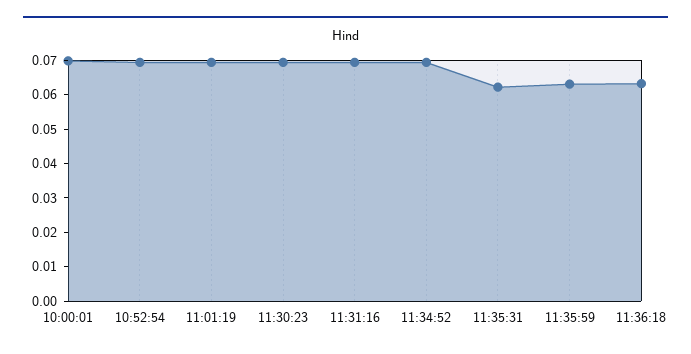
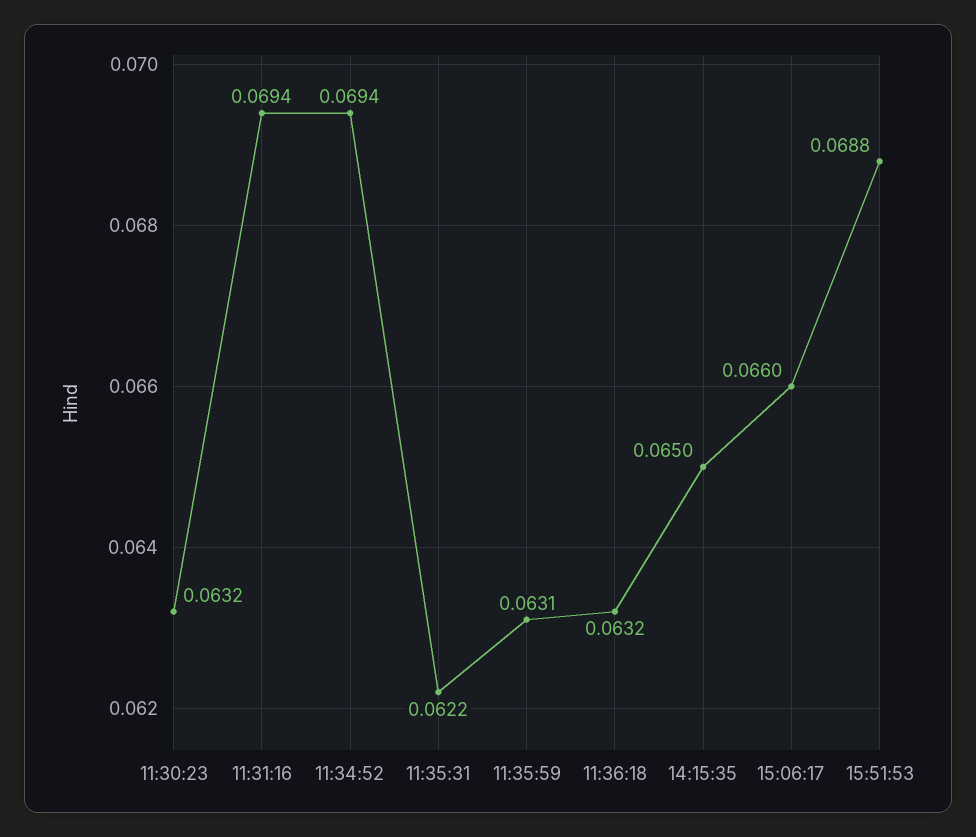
10:00:01: 0.07 -> none
10:52:54: 0.07 -> none
11:01:19: 0.07 -> none
11:30:23: 0.07 -> 0.0632
14:15:35: none -> 0.065
15:06:17: none -> 0.066
15:51:53: none -> 0.0688

